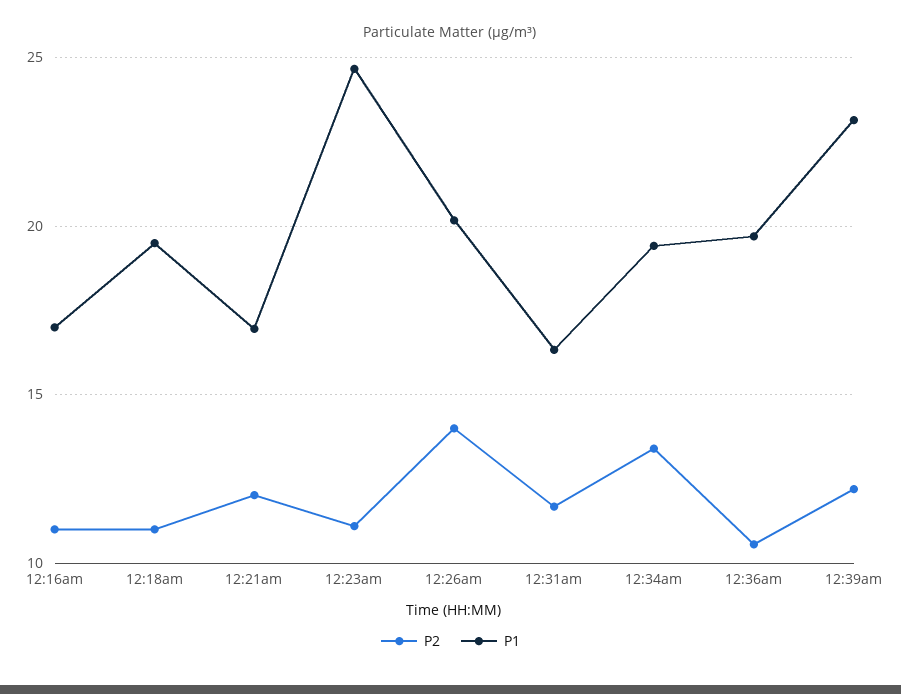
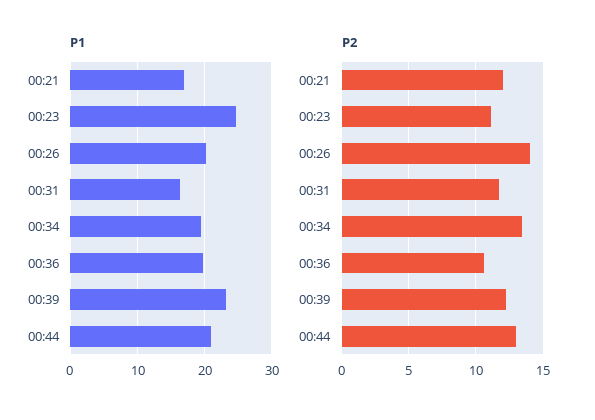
P2, 12:16am: 11 -> none
P1, 12:16am: 17 -> none
P2, 12:18am: 11 -> none
P1, 12:18am: 19.5 -> none
P1, 00:44: none -> 21
P2, 00:44: none -> 13

